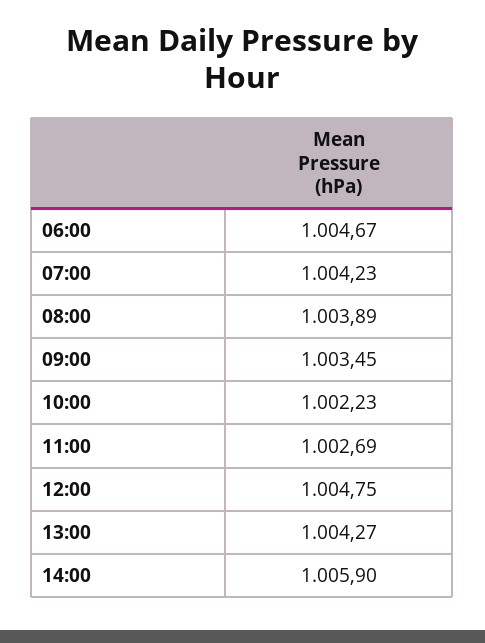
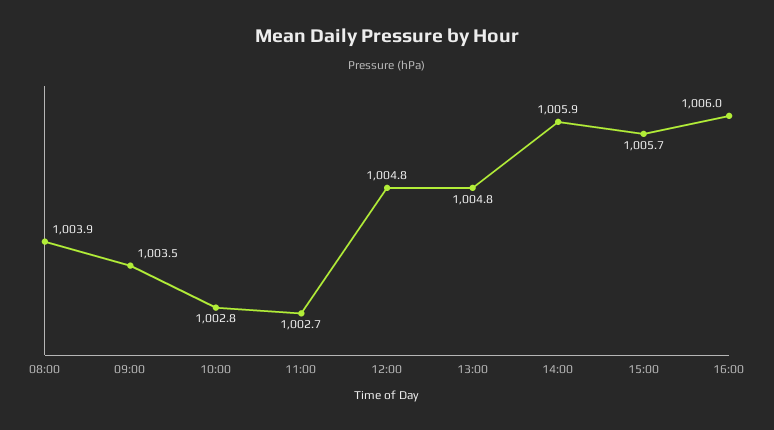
06:00: 1004.67 -> none
07:00: 1004.23 -> none
10:00: 1002.23 -> 1002.8
13:00: 1004.27 -> 1004.8
15:00: none -> 1005.7
16:00: none -> 1006

